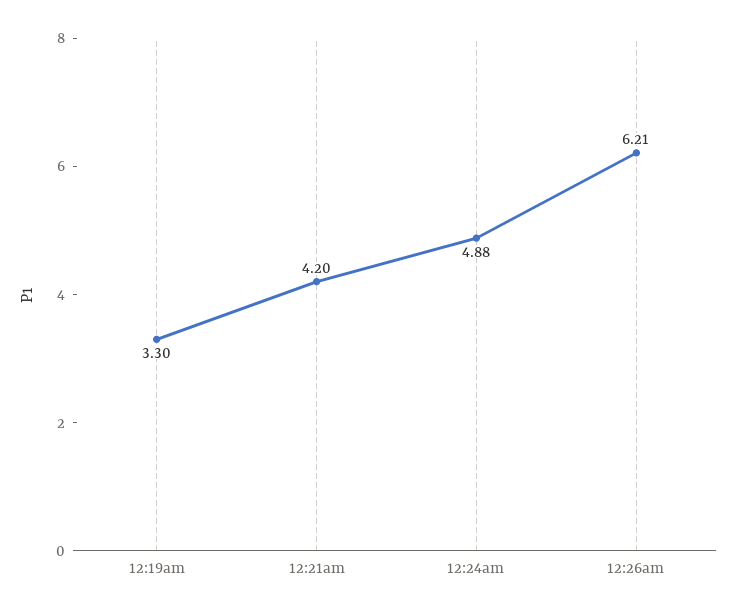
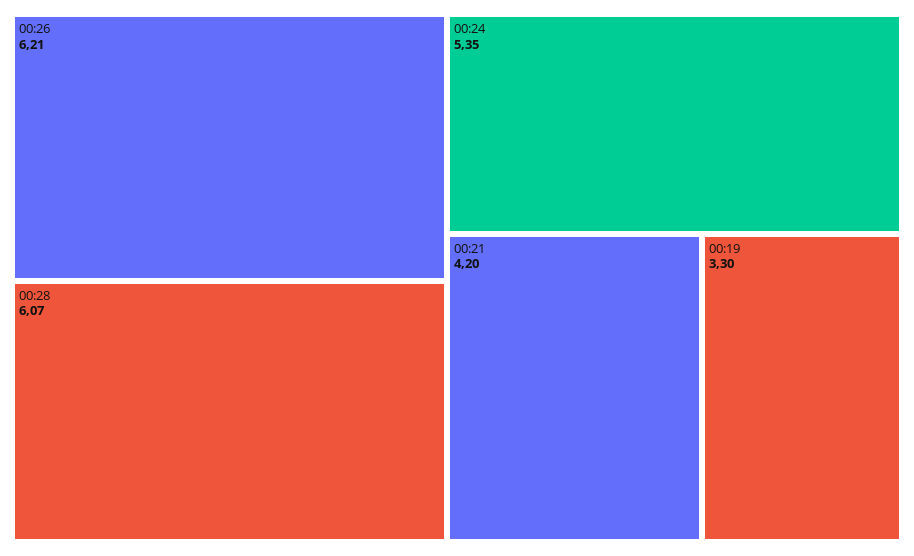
12:24am: 4.88 -> 5.35
00:28: none -> 6.07

